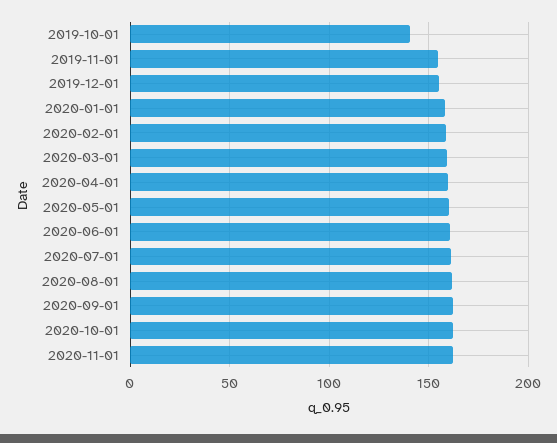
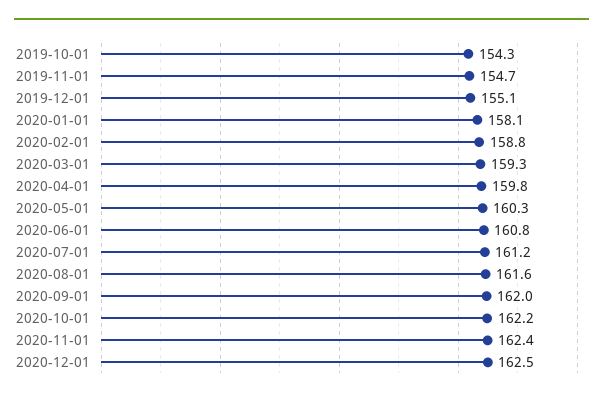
2019-10-01: 140 -> 154.3
2020-12-01: none -> 162.5

